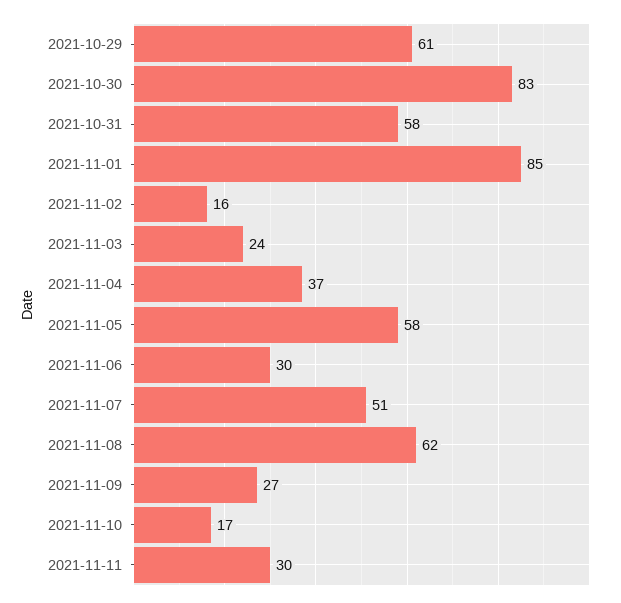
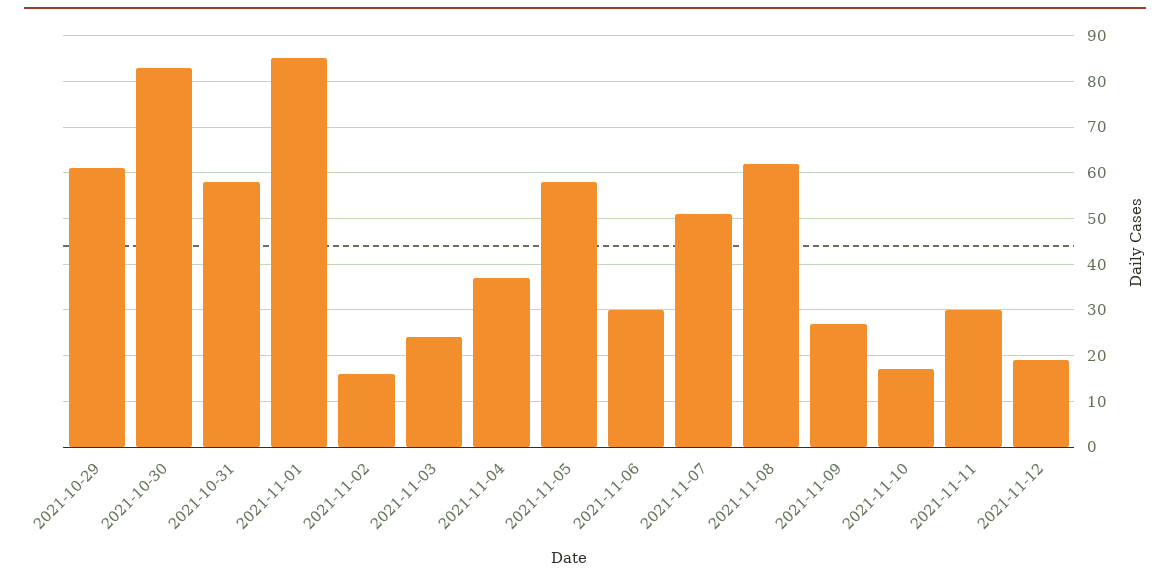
2021-11-12: none -> 20

